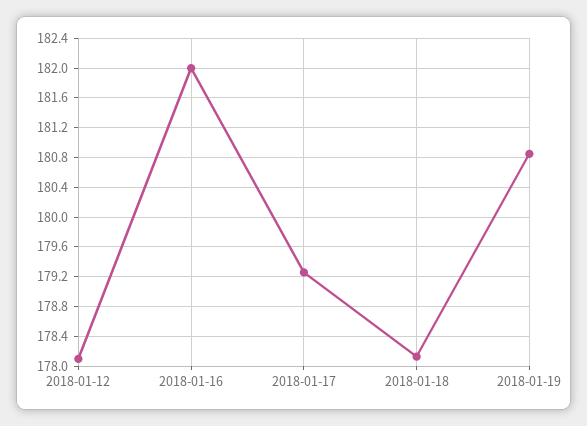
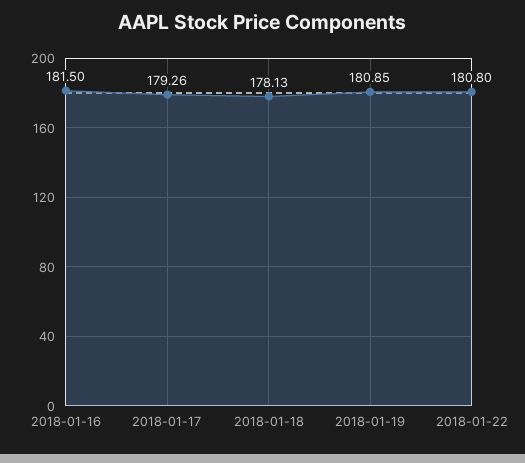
2018-01-12: 178.1 -> none
2018-01-16: 182 -> 181.5
2018-01-22: none -> 180.8

